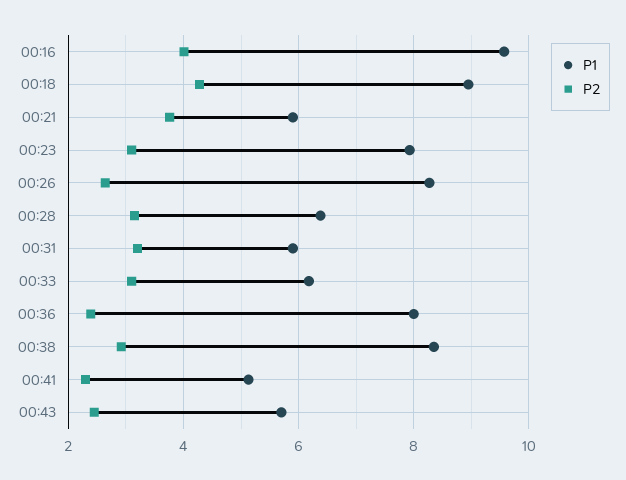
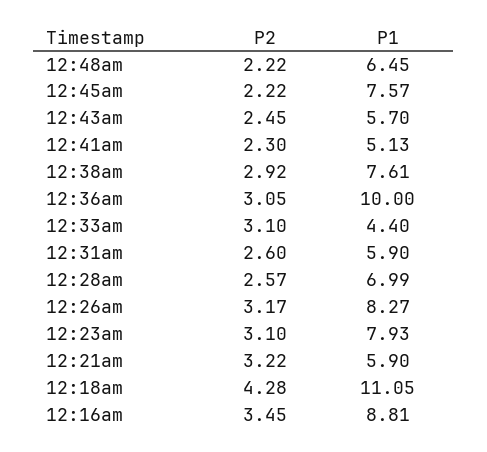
P1, 00:16: 9.6 -> 8.81
P2, 00:16: 4 -> 3.45
P1, 00:18: 9 -> 11.05
P2, 00:21: 3.8 -> 3.22
P2, 00:26: 2.6 -> 3.17
P1, 00:28: 6.4 -> 6.99
P2, 00:28: 3.2 -> 2.57
P2, 00:31: 3.2 -> 2.6
P1, 00:33: 6.2 -> 4.4
P1, 00:36: 8 -> 10
P2, 00:36: 2.4 -> 3.05
P1, 00:38: 8.4 -> 7.61
P2, 12:48am: none -> 2.22
P1, 12:48am: none -> 6.45
P2, 12:45am: none -> 2.22
P1, 12:45am: none -> 7.57

